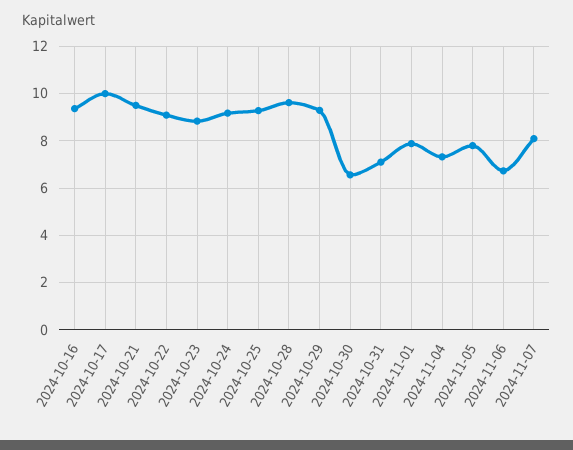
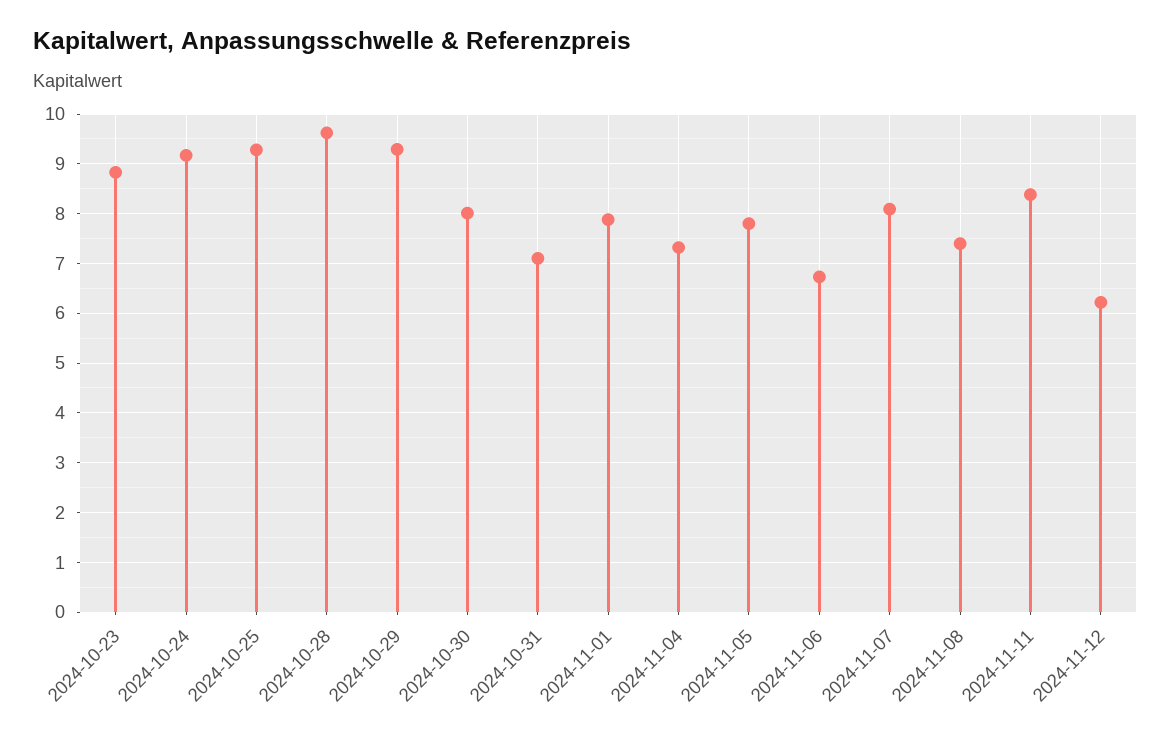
2024-10-16: 9.5 -> none
2024-10-17: 10 -> none
2024-10-21: 9.5 -> none
2024-10-22: 9 -> none
2024-10-30: 6.5 -> 8
2024-11-08: none -> 7.4
2024-11-11: none -> 8.4
2024-11-12: none -> 6.2

